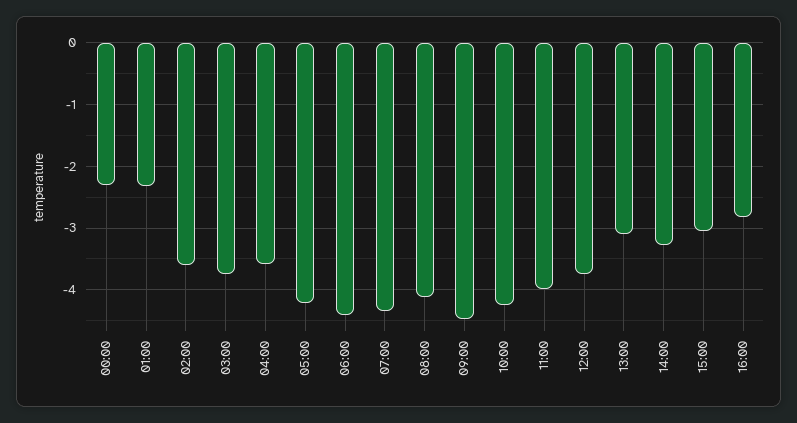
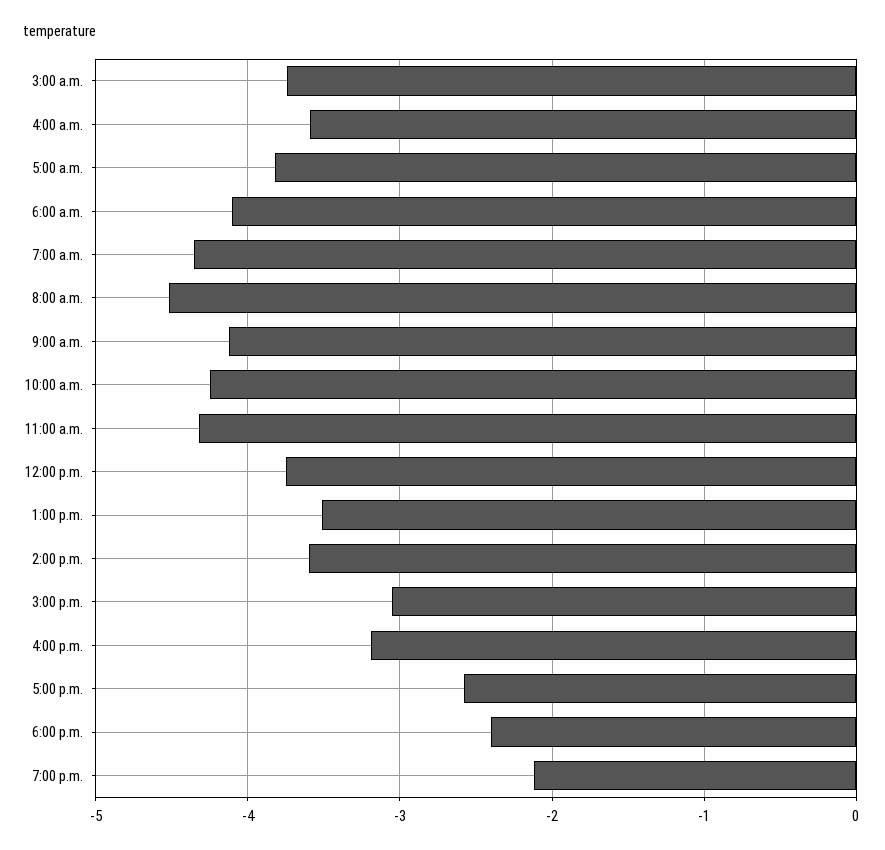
00:00: -2.3 -> none
01:00: -2.3 -> none
02:00: -3.6 -> none
05:00: -4.2 -> -3.8
06:00: -4.4 -> -4.1
08:00: -4.1 -> -4.5
09:00: -4.5 -> -4.1
11:00: -4 -> -4.3
13:00: -3.1 -> -3.5
14:00: -3.3 -> -3.6
16:00: -2.8 -> -3.2
5:00 p.m.: none -> -2.6
6:00 p.m.: none -> -2.4
7:00 p.m.: none -> -2.1

